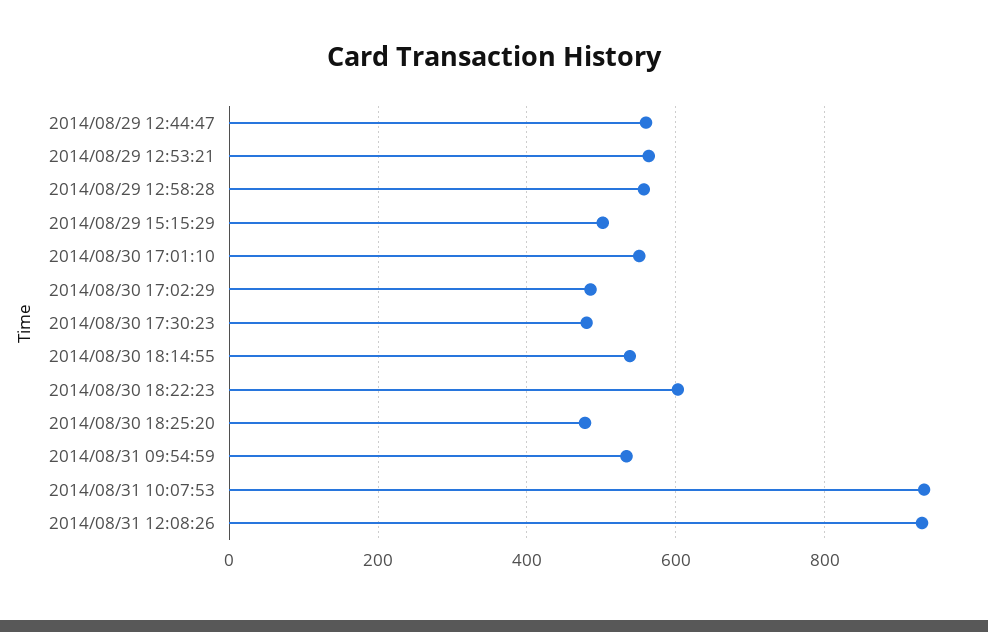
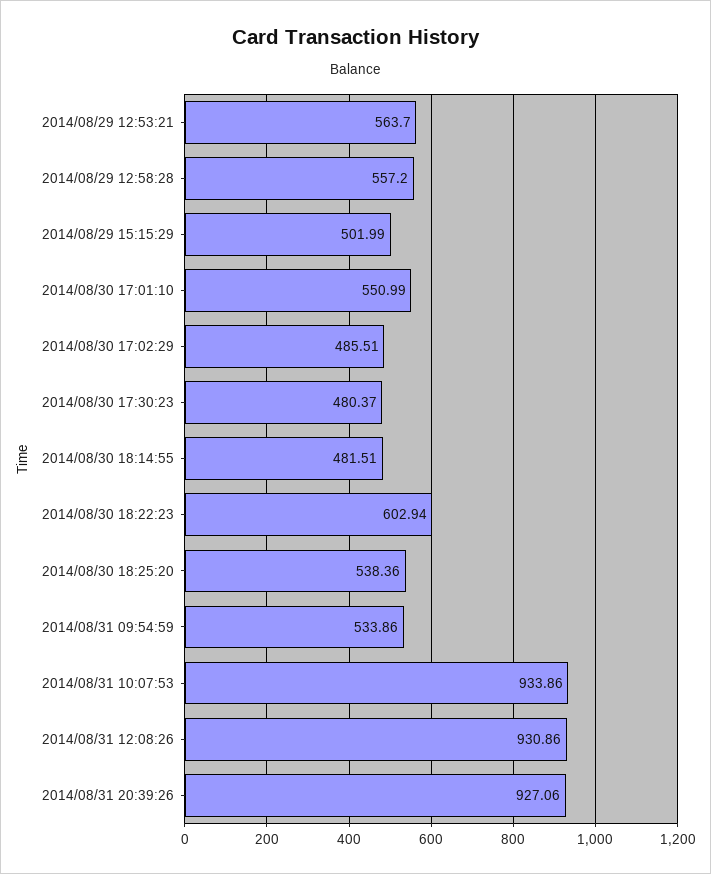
2014/08/29 12:44:47: 560 -> none
2014/08/30 18:14:55: 540 -> 481.51
2014/08/30 18:25:20: 480 -> 538.36
2014/08/31 20:39:26: none -> 927.06

